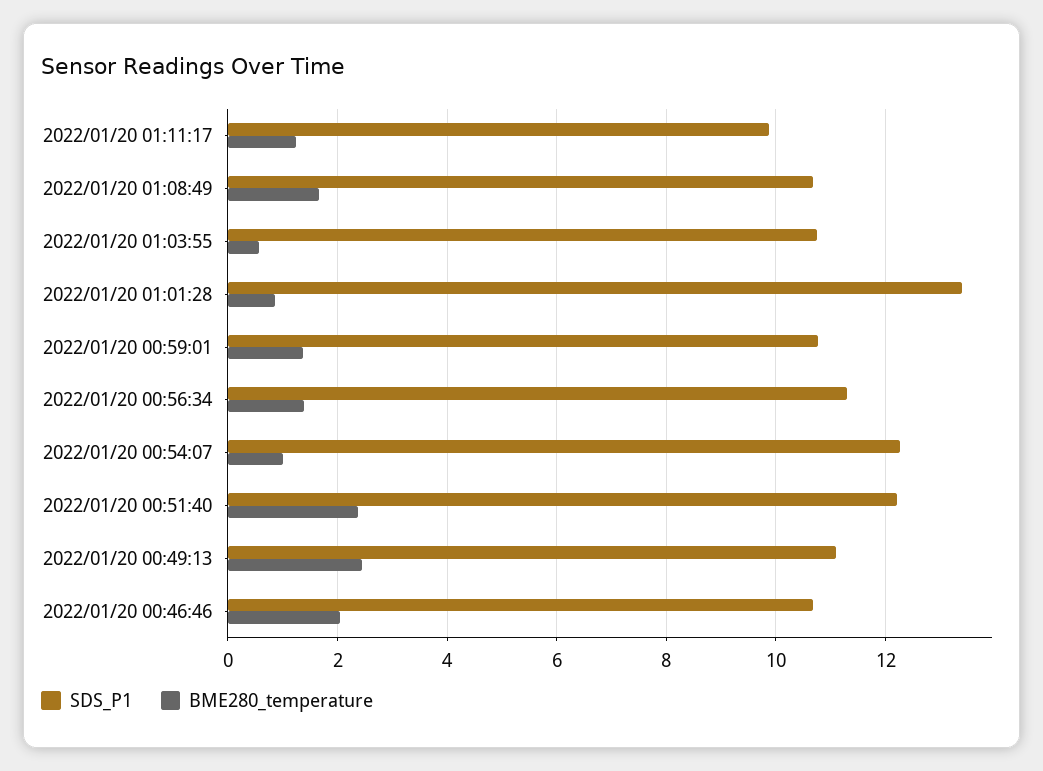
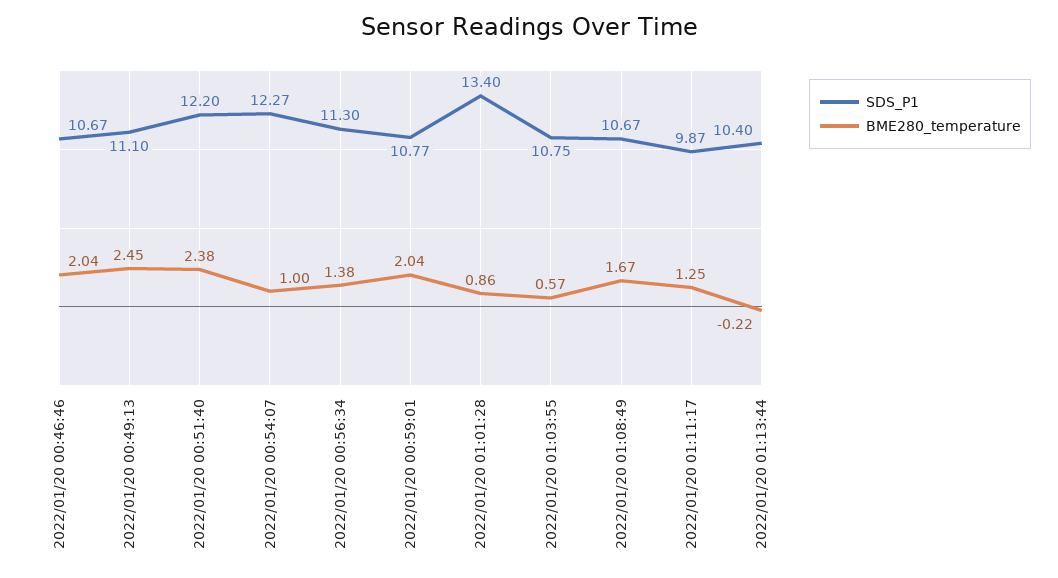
BME280_temperature, 2022/01/20 00:59:01: 1.4 -> 2.04
SDS_P1, 2022/01/20 01:13:44: none -> 10.4
BME280_temperature, 2022/01/20 01:13:44: none -> -0.22

